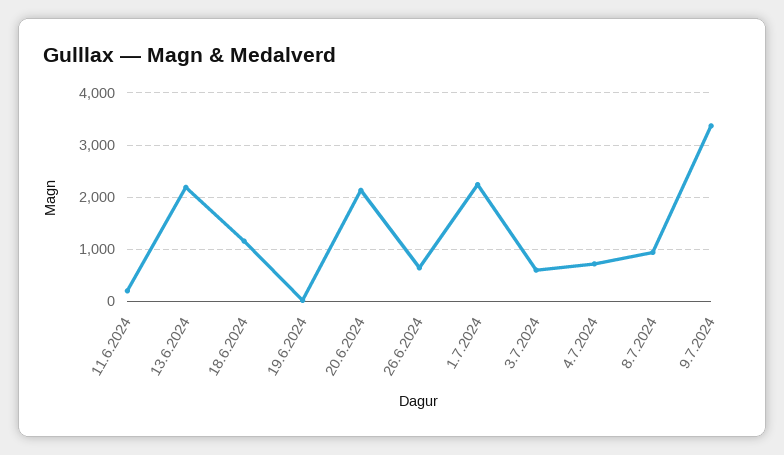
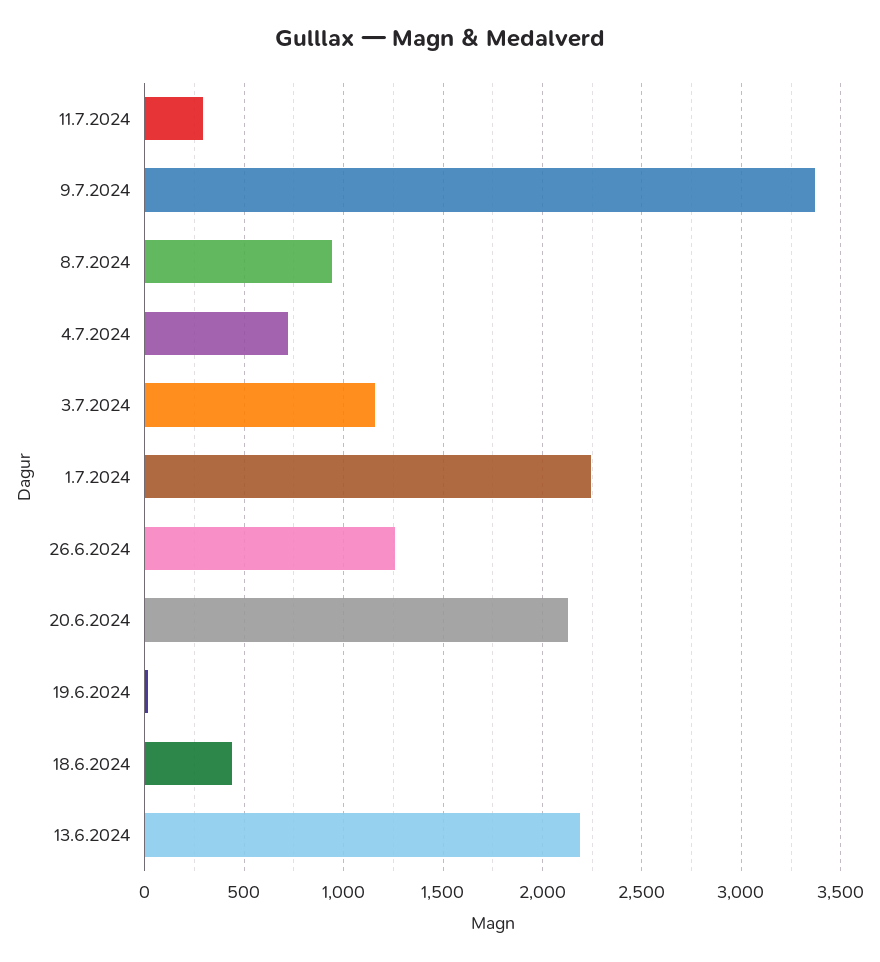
11.6.2024: 200 -> none
18.6.2024: 1200 -> 450
26.6.2024: 600 -> 1250
3.7.2024: 600 -> 1150
11.7.2024: none -> 300

